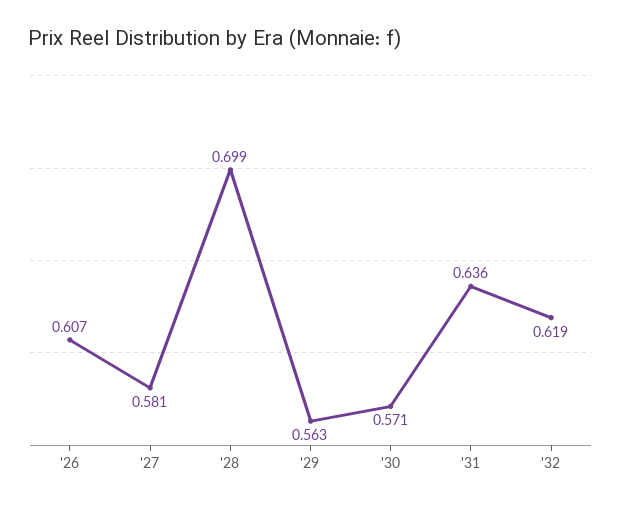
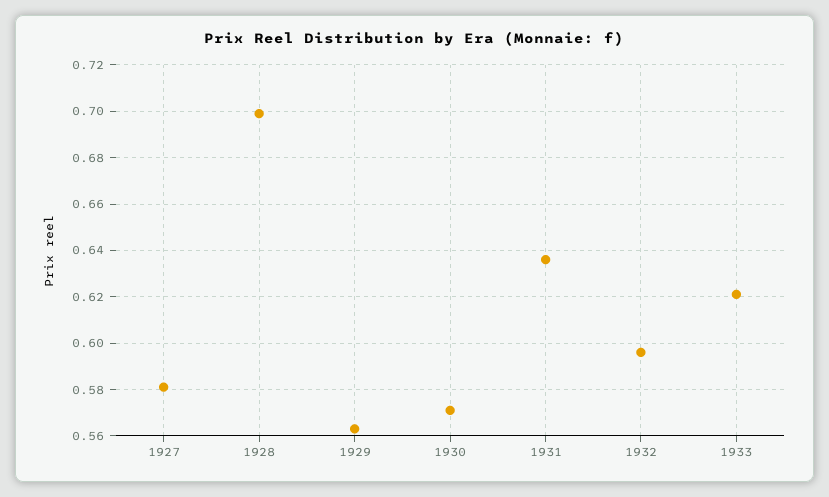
'26: 0.607 -> none
'32: 0.619 -> 0.595
1933: none -> 0.62

